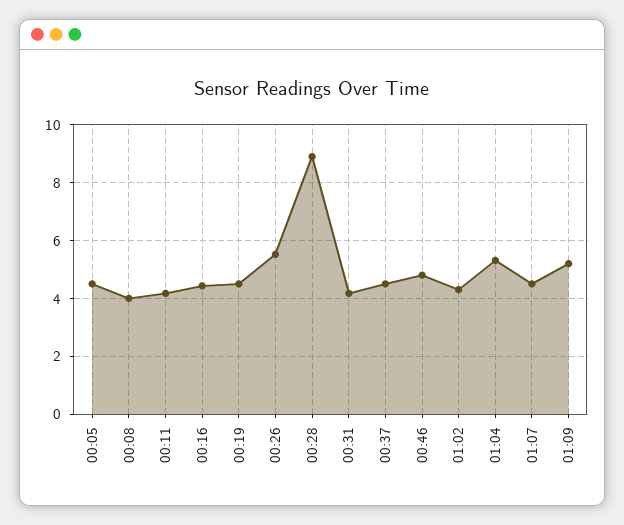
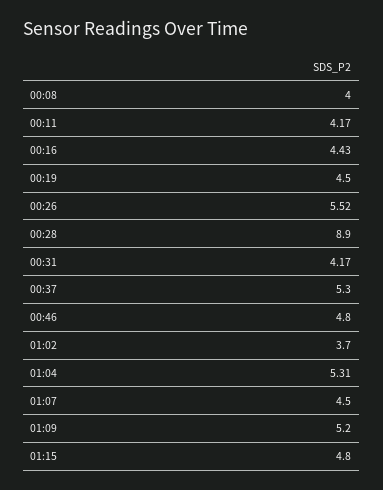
00:05: 4.5 -> none
00:37: 4.5 -> 5.3
01:02: 4.25 -> 3.7
01:15: none -> 4.8

